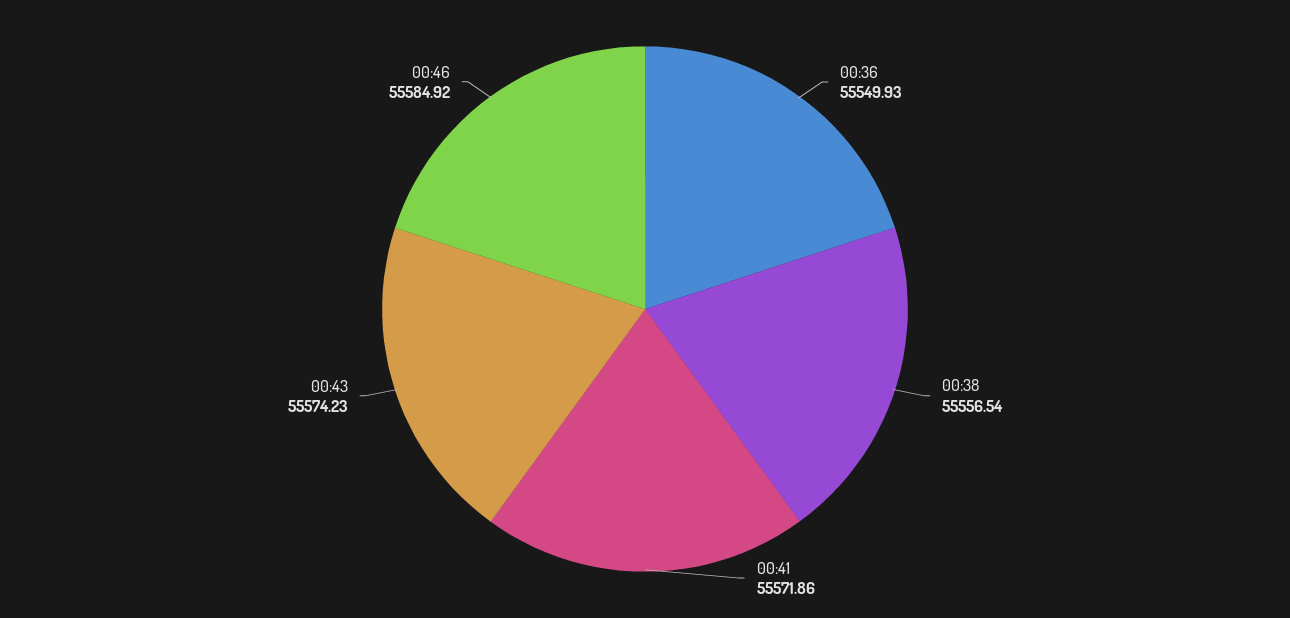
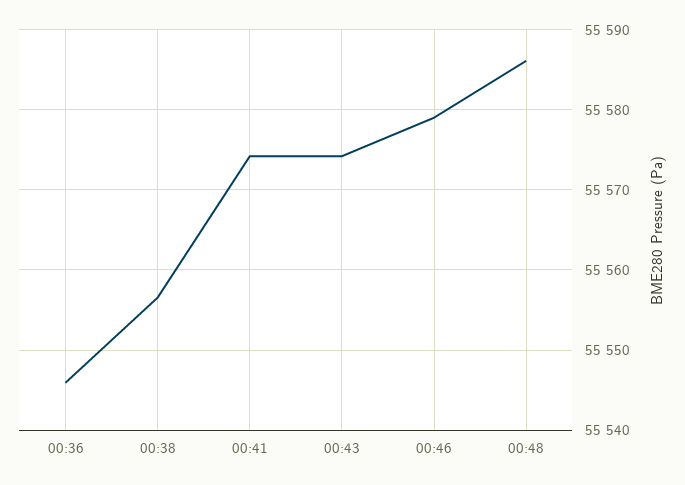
00:36: 55549.93 -> 55546
00:41: 55571.86 -> 55574
00:46: 55584.92 -> 55579
00:48: none -> 55586

